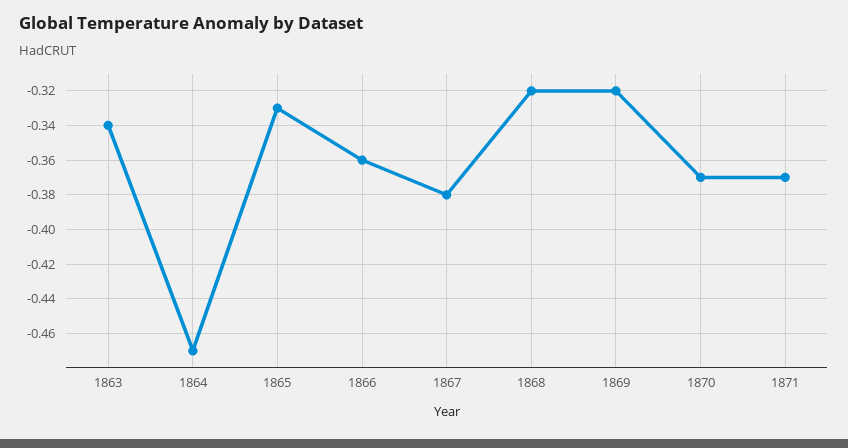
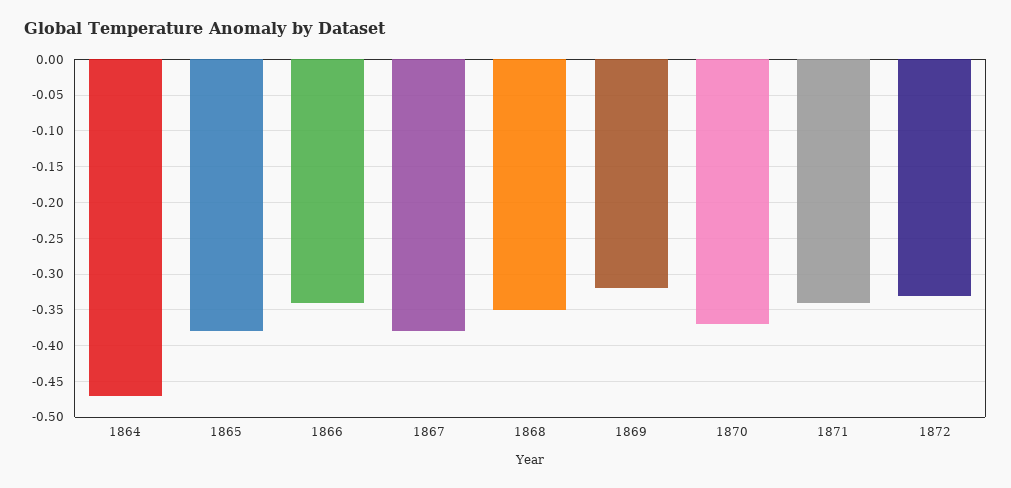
1863: -0.34 -> none
1865: -0.33 -> -0.38
1866: -0.36 -> -0.34
1868: -0.32 -> -0.35
1871: -0.37 -> -0.34
1872: none -> -0.33

